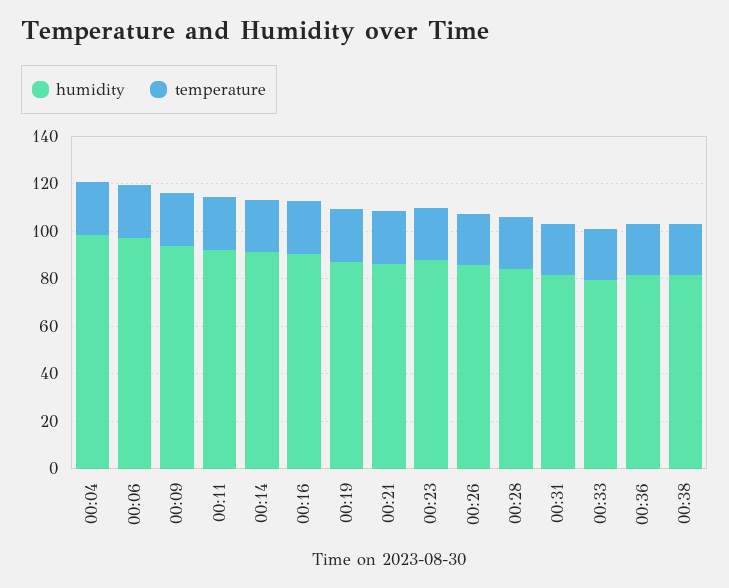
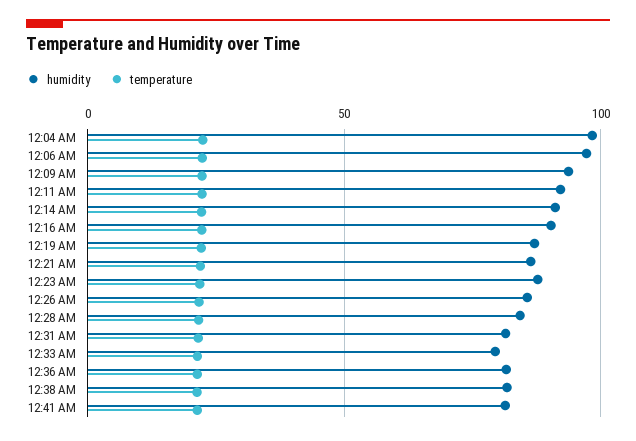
humidity, 12:41 AM: none -> 80
temperature, 12:41 AM: none -> 20

